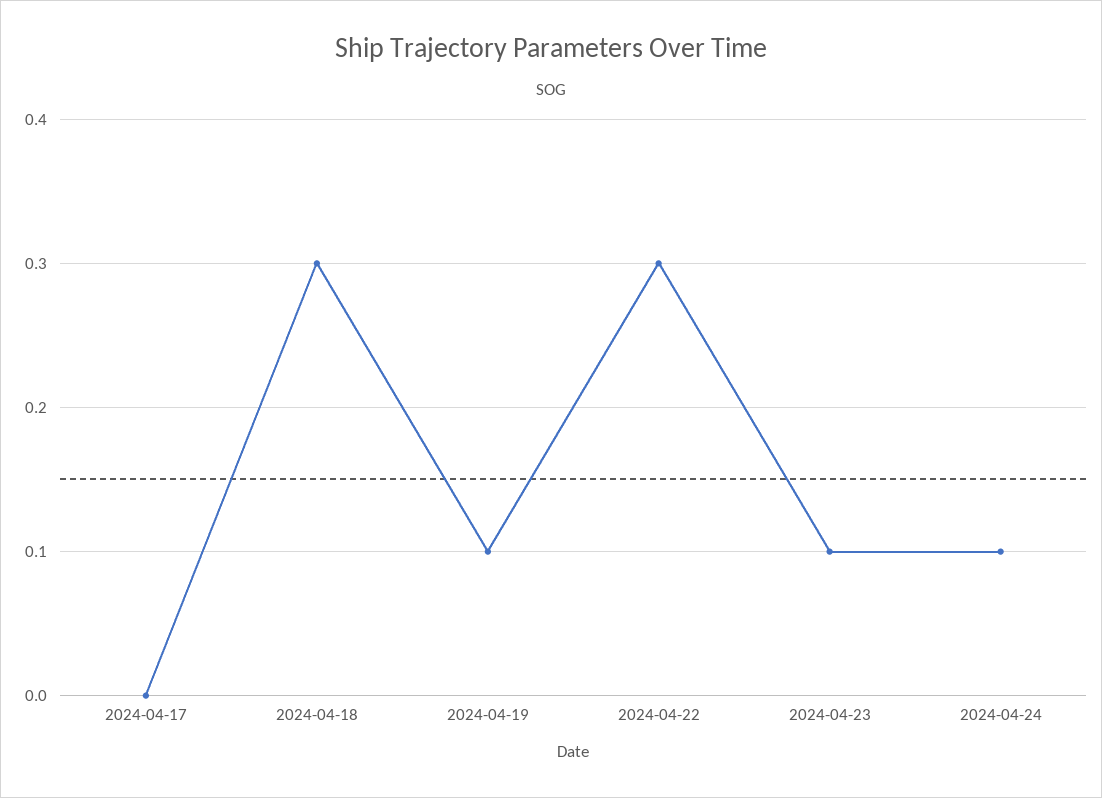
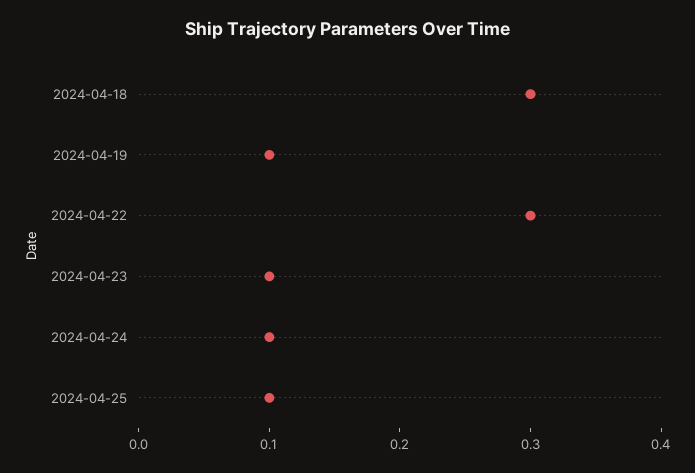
2024-04-17: 0 -> none
2024-04-25: none -> 0.1

